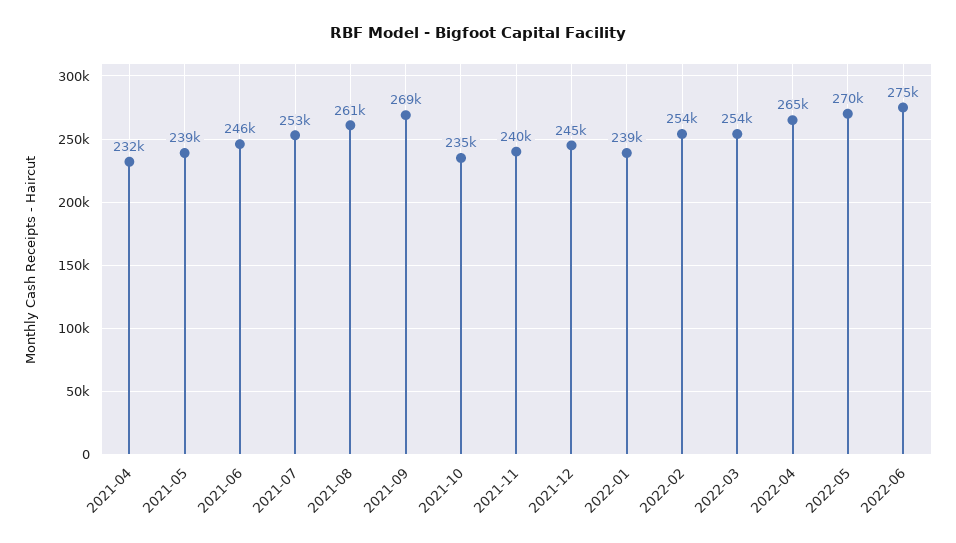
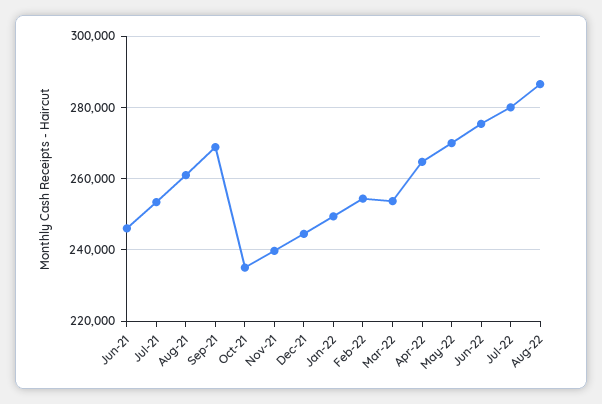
2021-04: 232000 -> none
2021-05: 239000 -> none
2022-01: 239000 -> 250000
Jul-22: none -> 280000
Aug-22: none -> 286000

